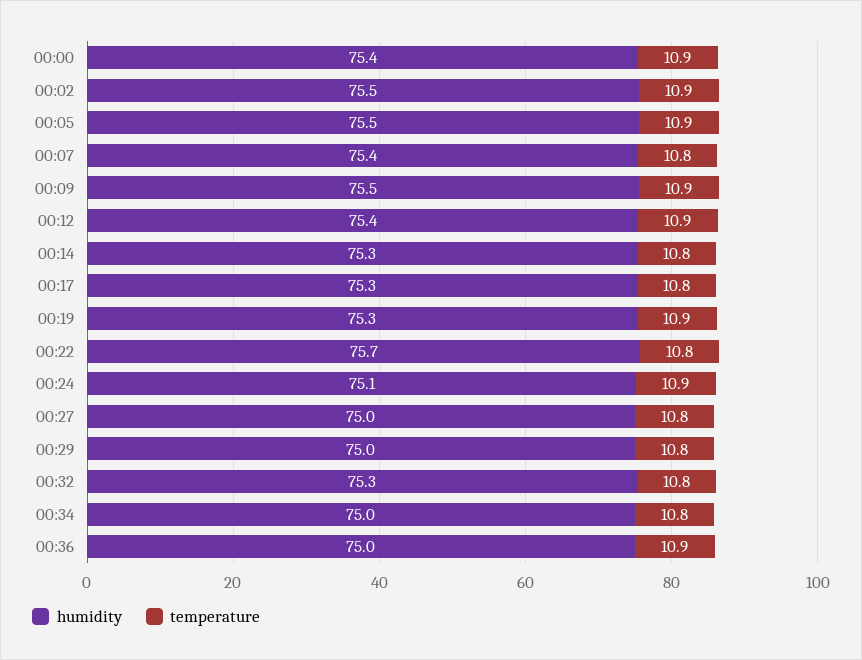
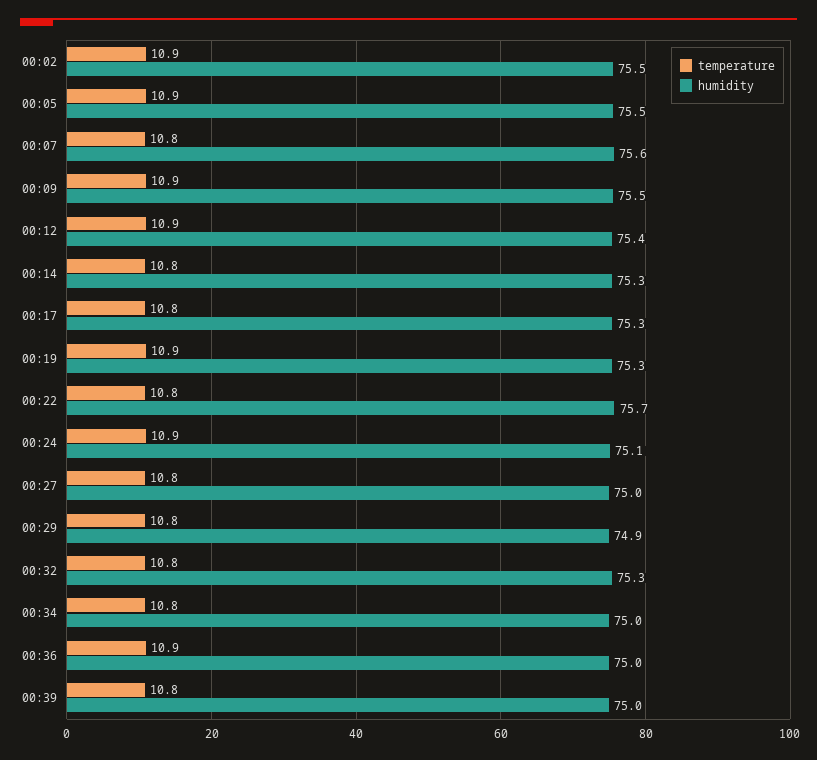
humidity, 00:00: 75.4 -> none
temperature, 00:00: 10.9 -> none
humidity, 00:07: 75.4 -> 75.6
humidity, 00:29: 75 -> 74.9
temperature, 00:39: none -> 10.8
humidity, 00:39: none -> 75

